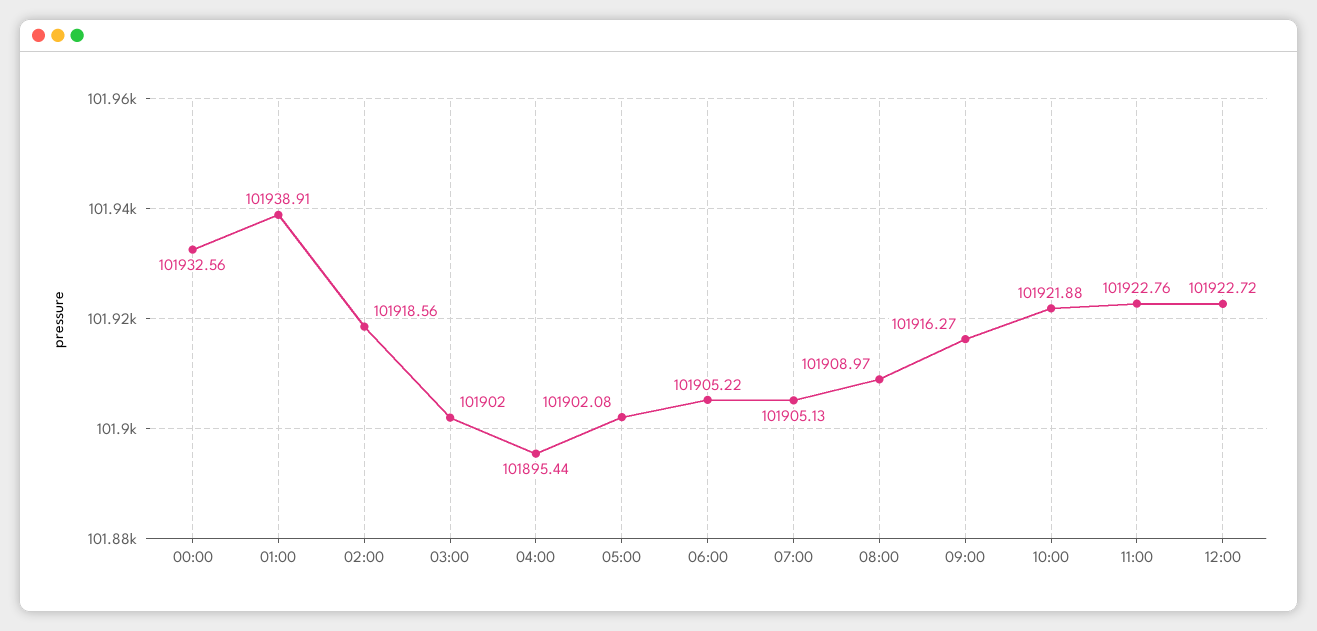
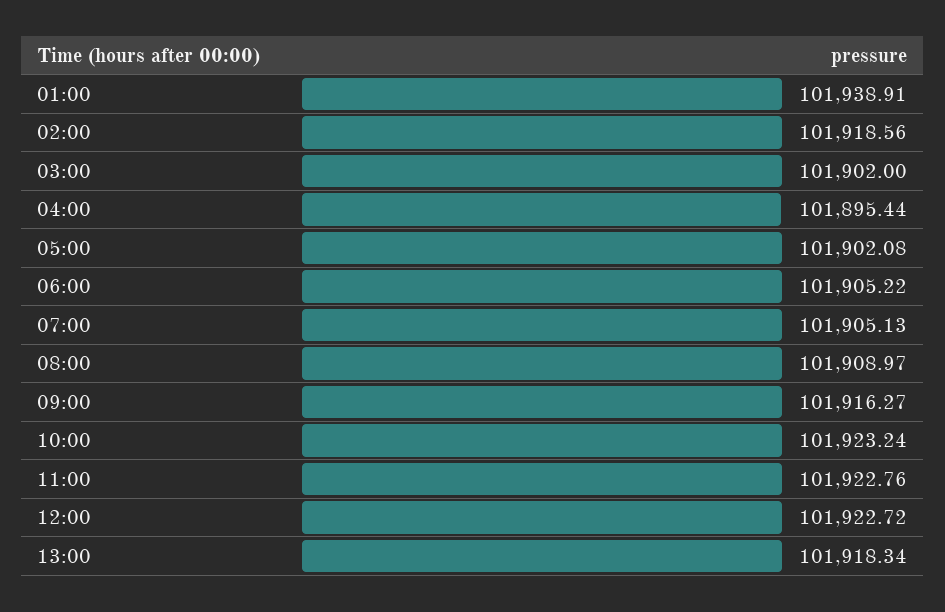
00:00: 101932.56 -> none
10:00: 101921.88 -> 101923.24
13:00: none -> 101918.34

